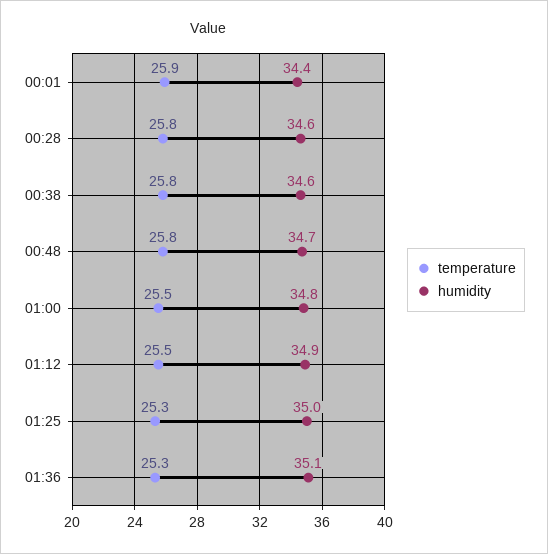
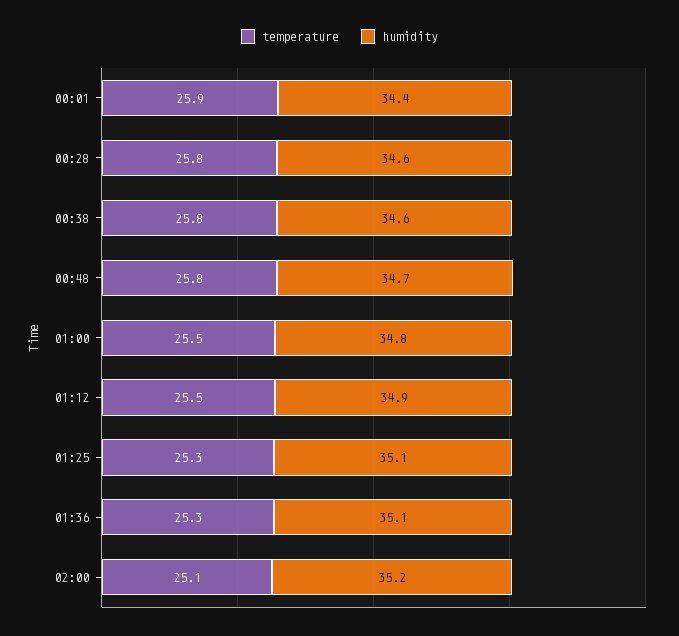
humidity, 01:25: 35 -> 35.1
temperature, 02:00: none -> 25.1
humidity, 02:00: none -> 35.2

